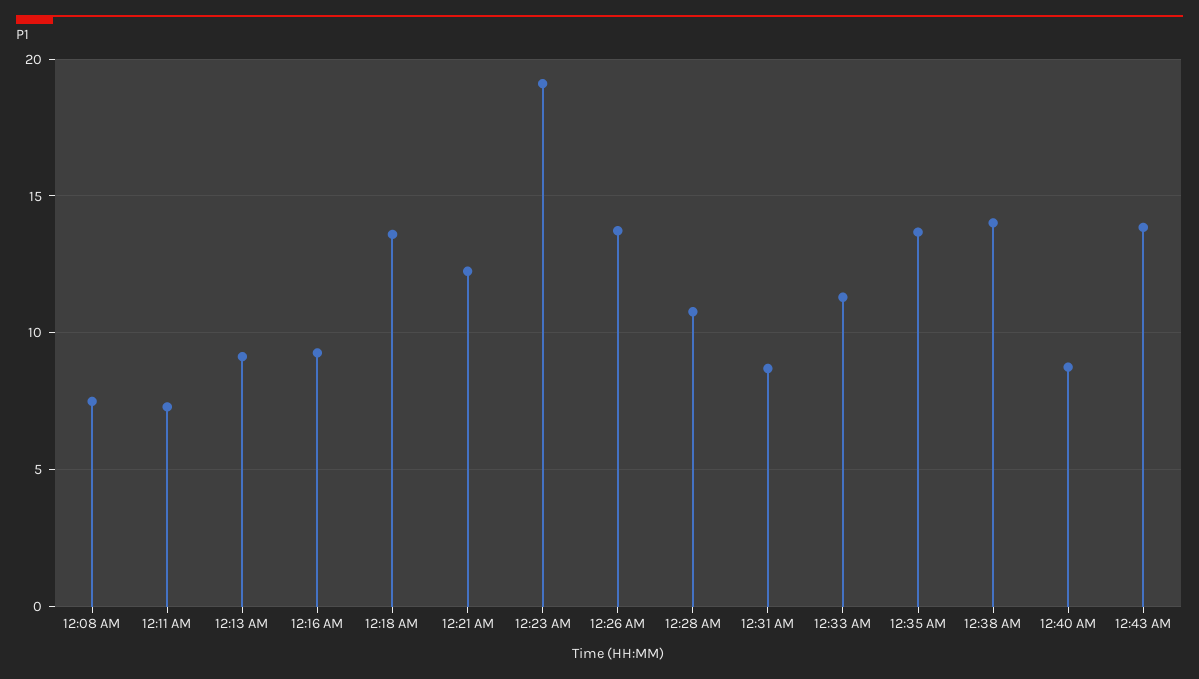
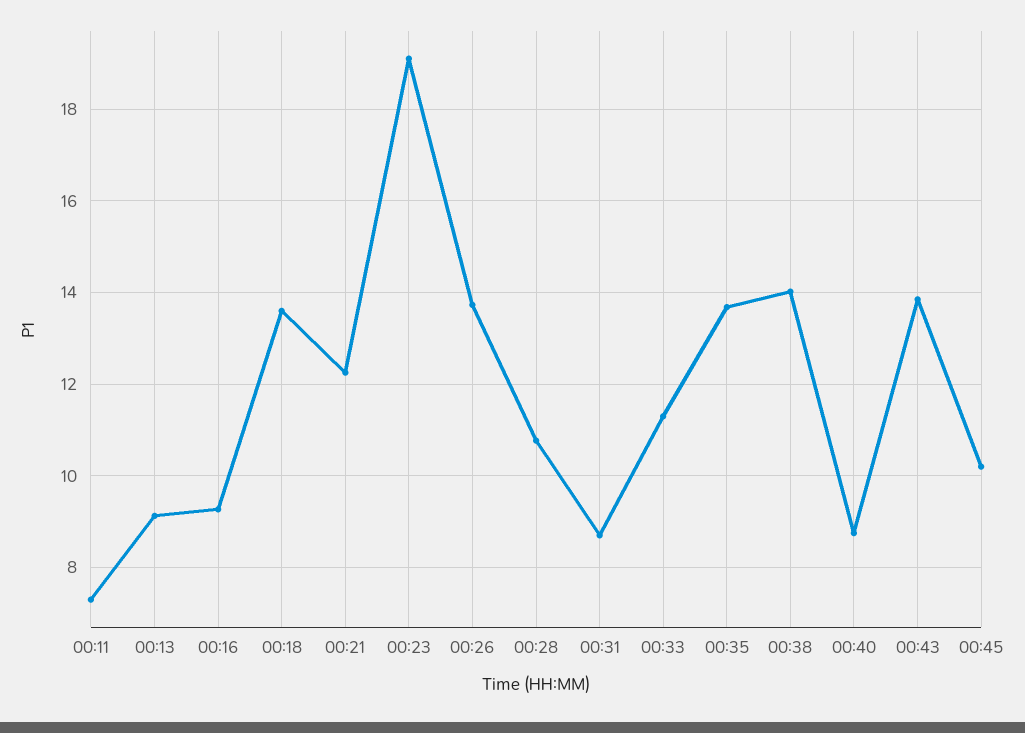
12:08 AM: 7.5 -> none
00:45: none -> 10.2

